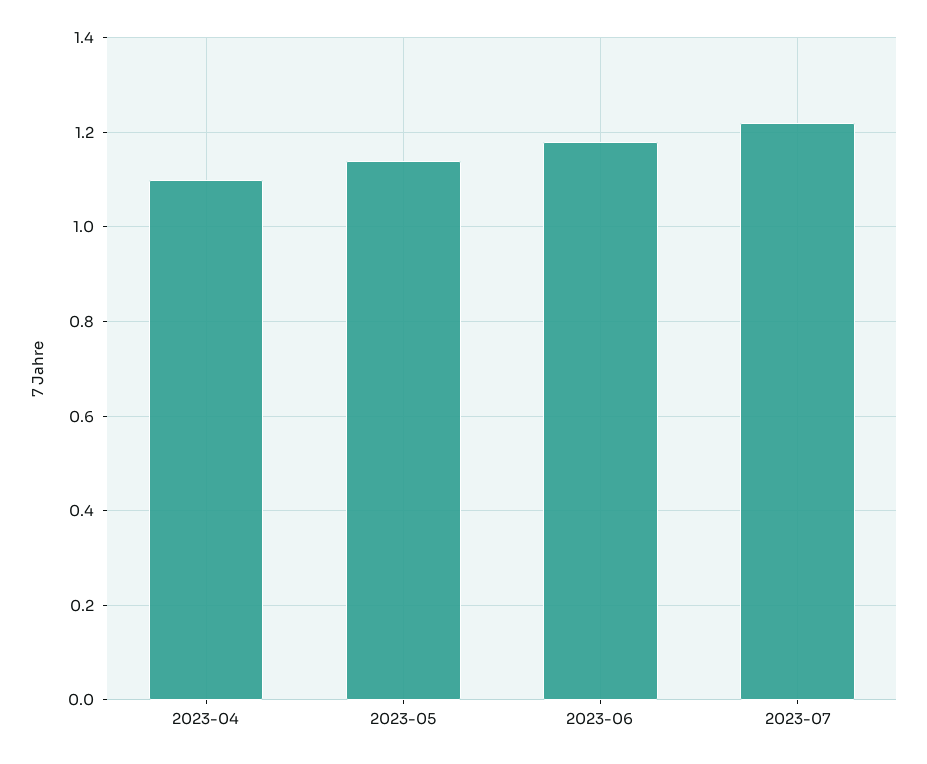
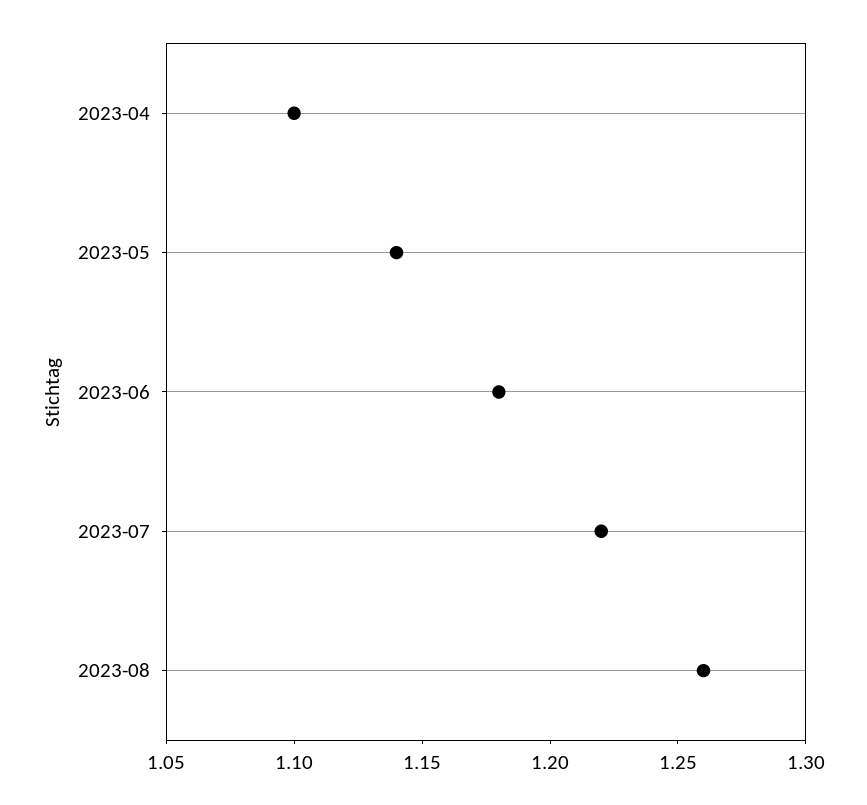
2023-08: none -> 1.26

